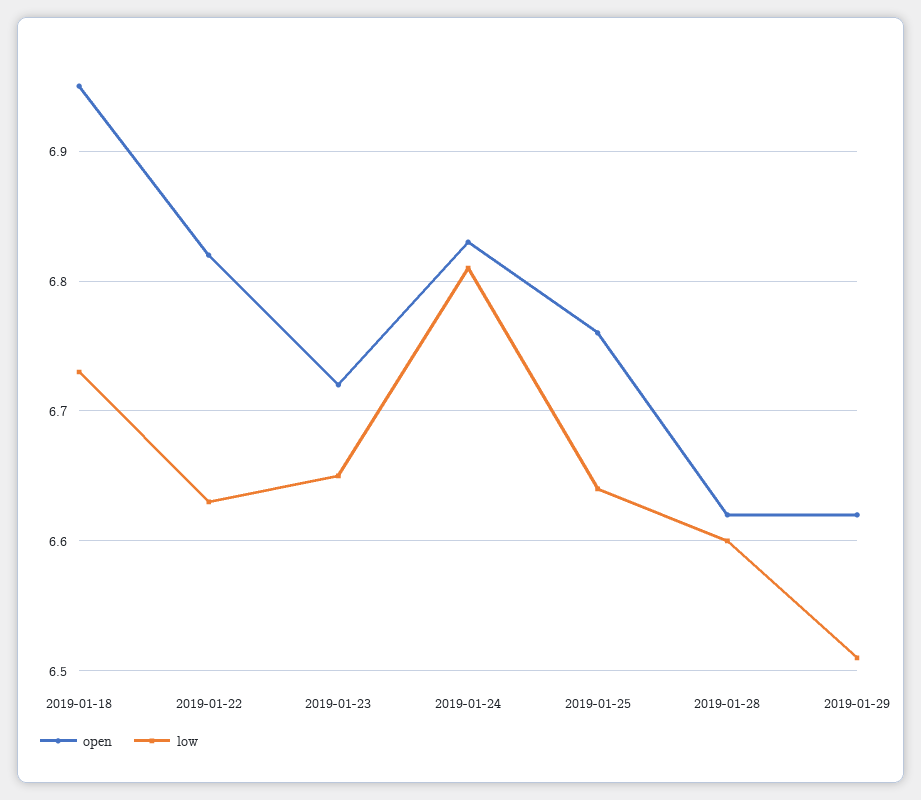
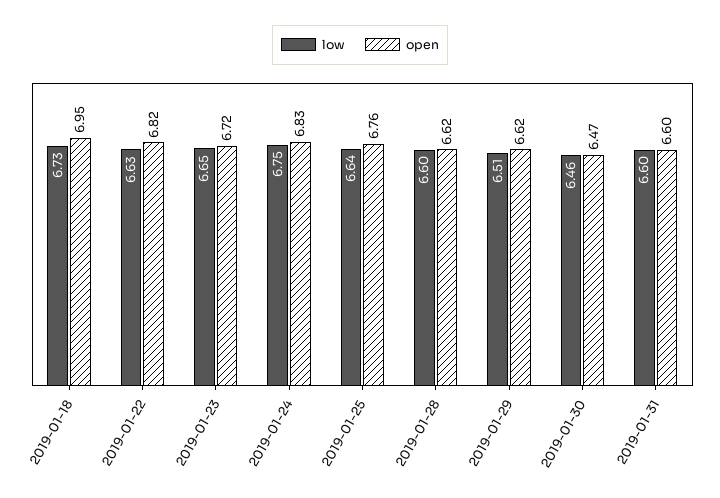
low, 2019-01-24: 6.81 -> 6.75
low, 2019-01-30: none -> 6.46
open, 2019-01-30: none -> 6.47
low, 2019-01-31: none -> 6.6
open, 2019-01-31: none -> 6.6

